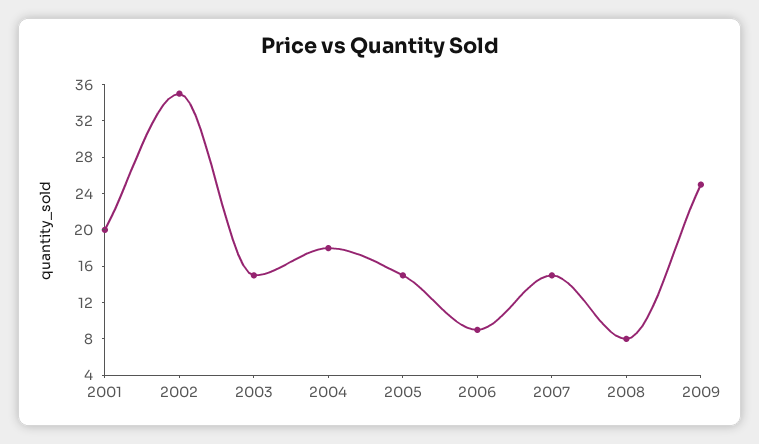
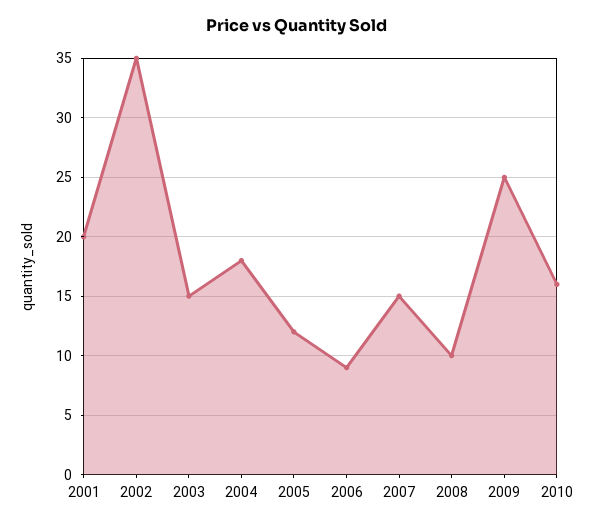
2005: 15 -> 12
2008: 8 -> 10
2010: none -> 16

